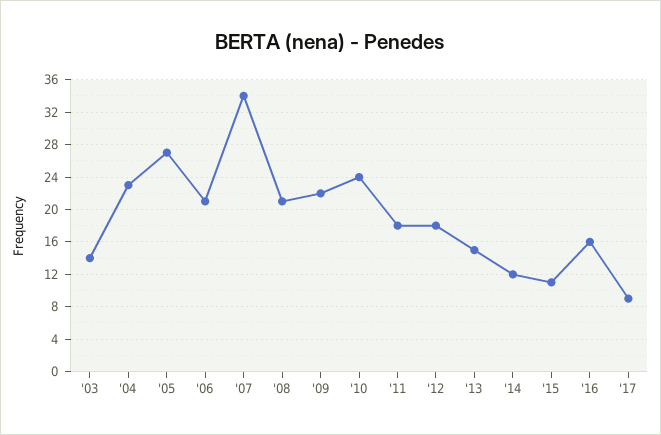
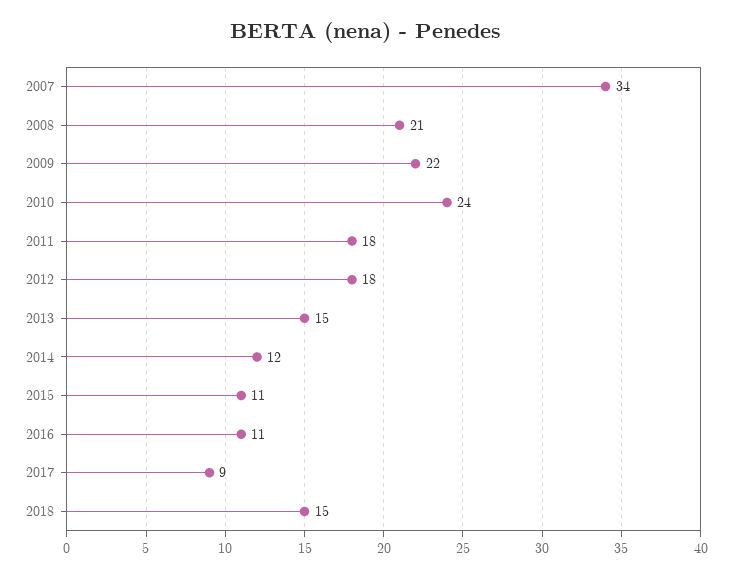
'03: 14 -> none
'04: 23 -> none
'05: 27 -> none
'06: 21 -> none
'16: 16 -> 11
2018: none -> 15

